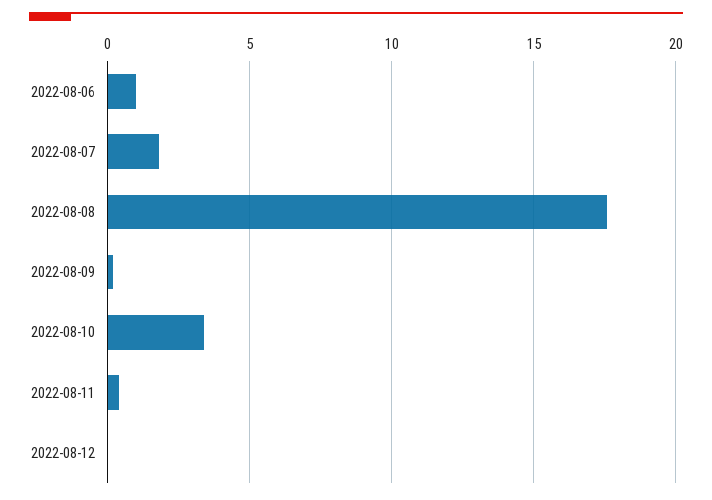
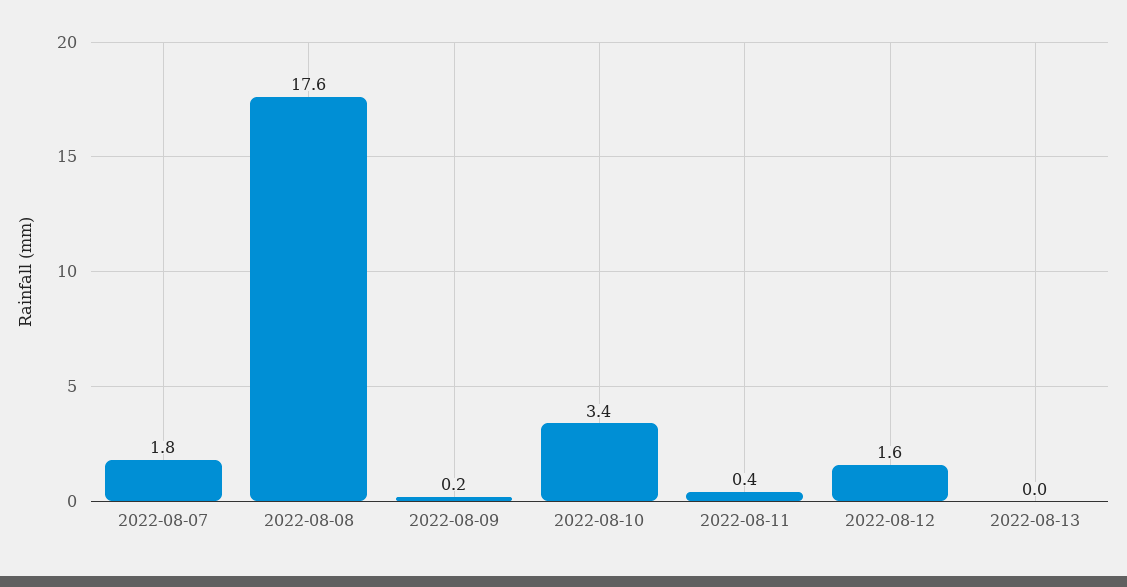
2022-08-06: 1 -> none
2022-08-12: 0 -> 1.6
2022-08-13: none -> 0

